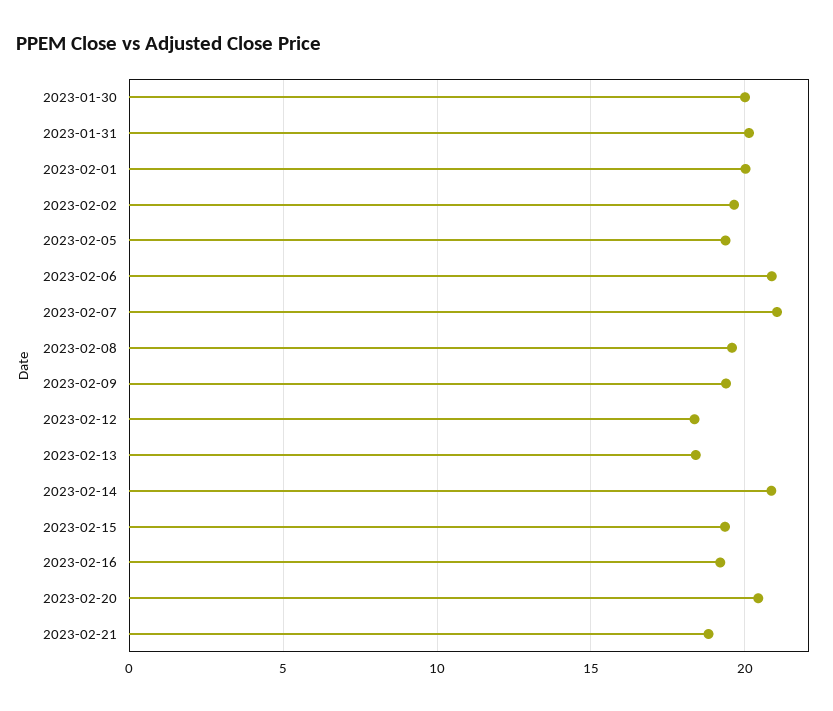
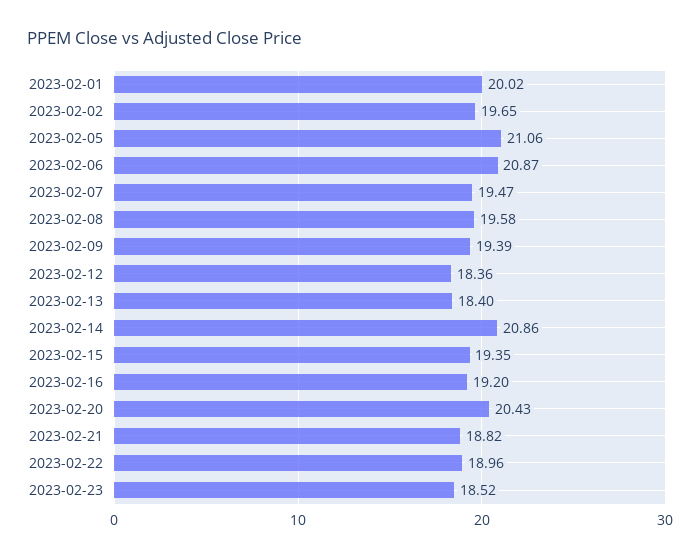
2023-01-30: 20 -> none
2023-01-31: 20 -> none
2023-02-05: 19.5 -> 21.06
2023-02-07: 21 -> 19.47
2023-02-22: none -> 18.96
2023-02-23: none -> 18.52

